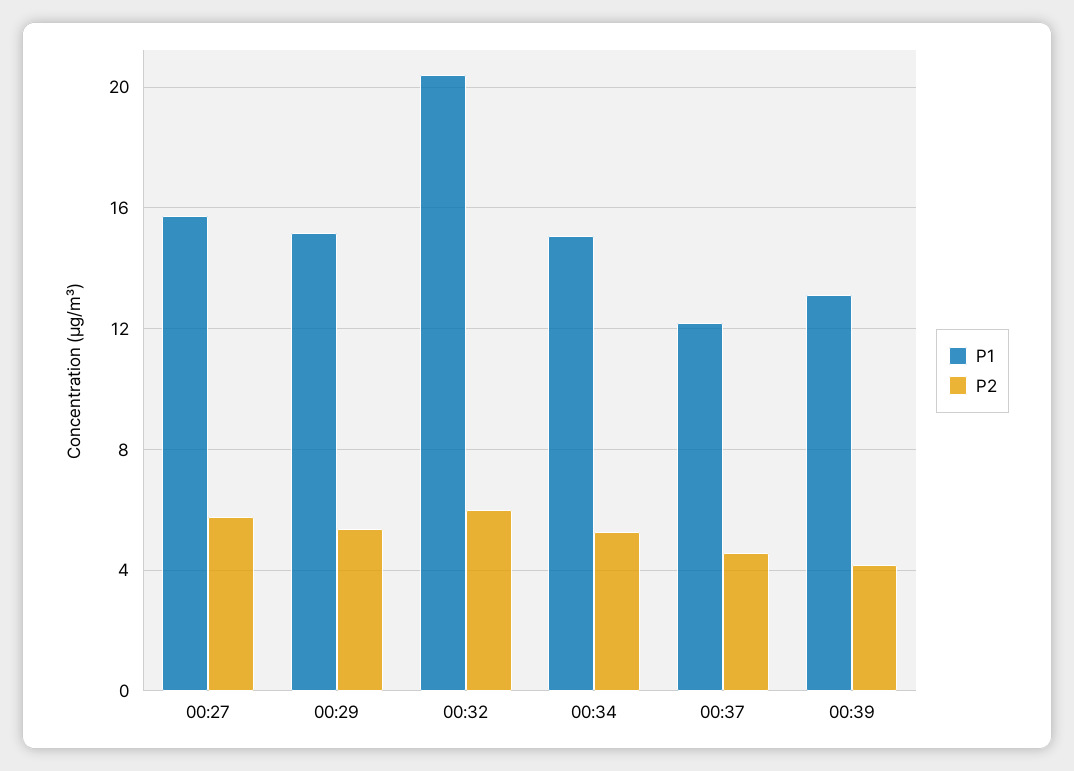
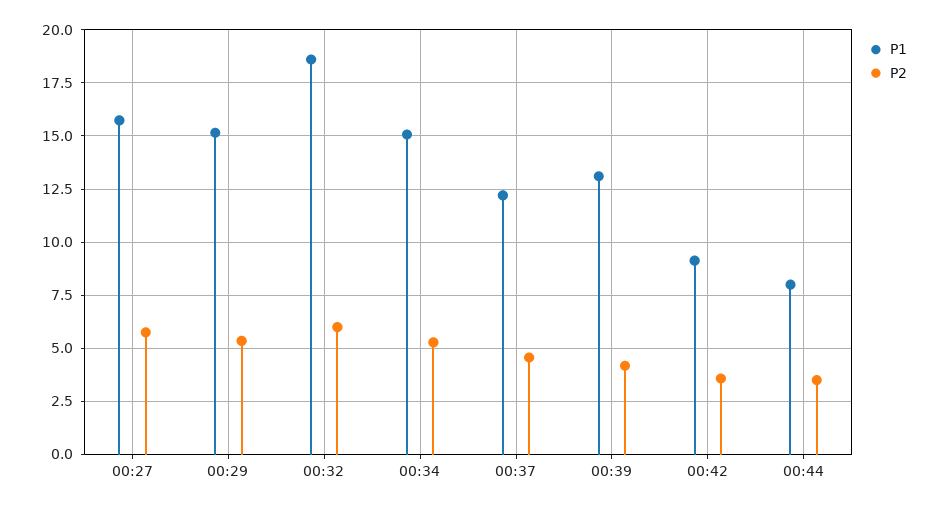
P1, 00:32: 20.5 -> 18.5
P1, 00:42: none -> 9
P2, 00:42: none -> 3.5
P1, 00:44: none -> 8
P2, 00:44: none -> 3.5

